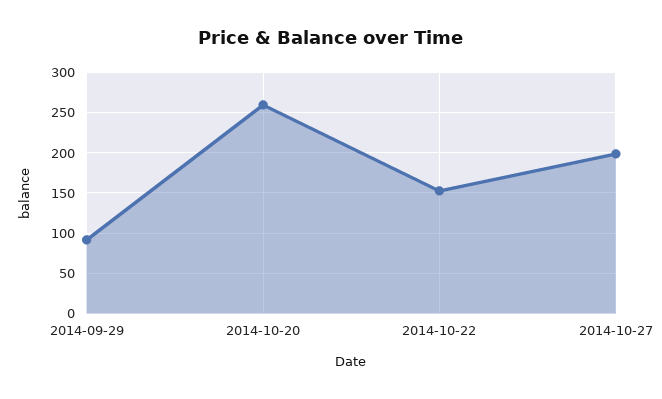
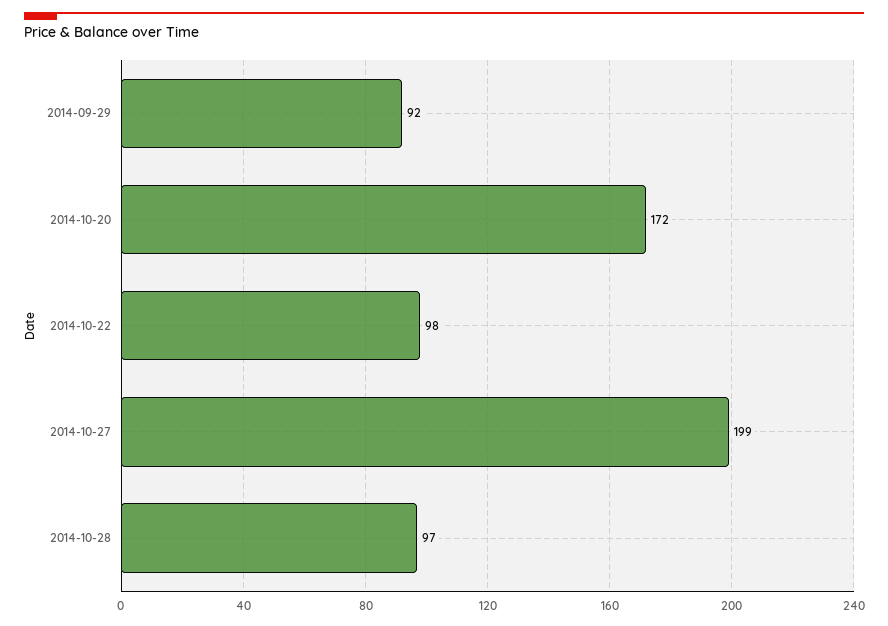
2014-10-20: 260 -> 172
2014-10-22: 150 -> 98
2014-10-28: none -> 97

